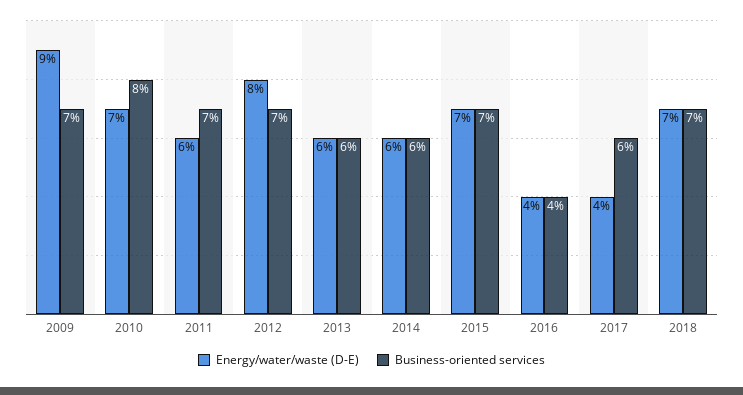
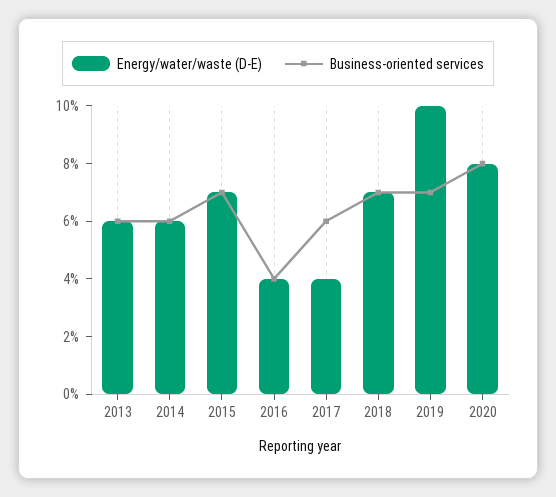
Energy/water/waste (D-E), 2009: 9 -> none
Business-oriented services, 2009: 7 -> none
Energy/water/waste (D-E), 2010: 7 -> none
Business-oriented services, 2010: 8 -> none
Energy/water/waste (D-E), 2011: 6 -> none
Business-oriented services, 2011: 7 -> none
Energy/water/waste (D-E), 2012: 8 -> none
Business-oriented services, 2012: 7 -> none
Energy/water/waste (D-E), 2019: none -> 10
Business-oriented services, 2019: none -> 7
Energy/water/waste (D-E), 2020: none -> 8
Business-oriented services, 2020: none -> 8

